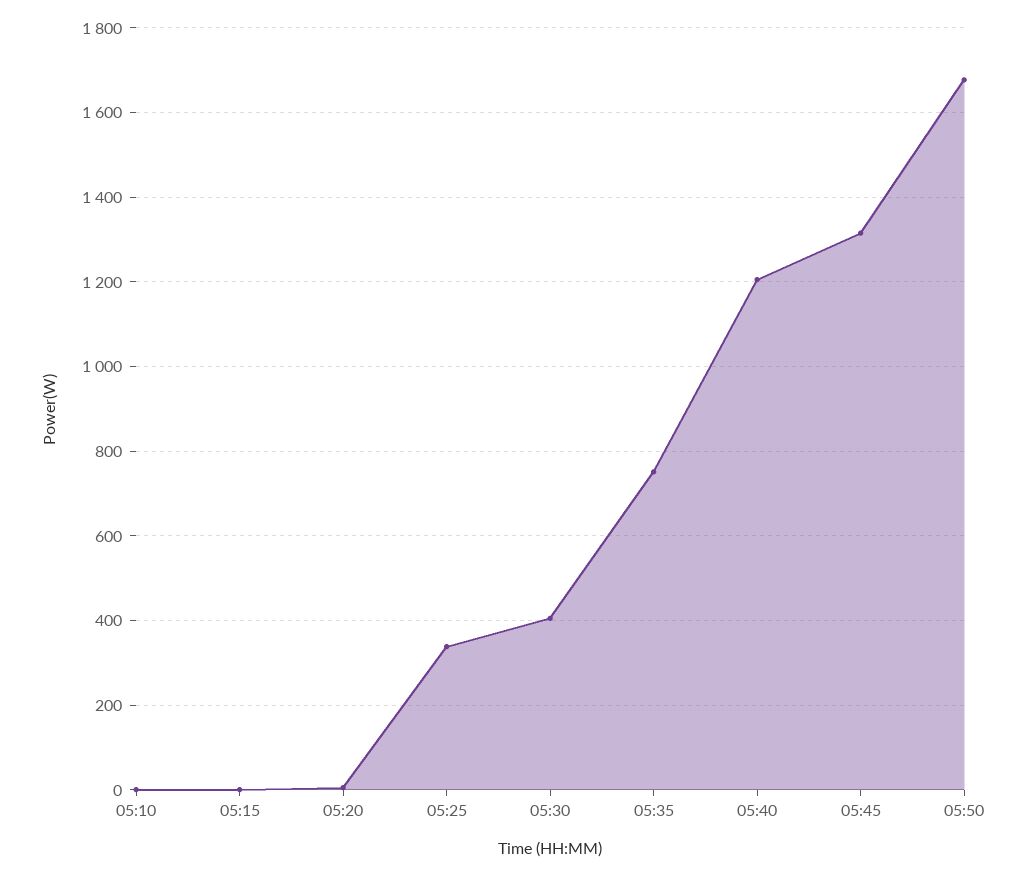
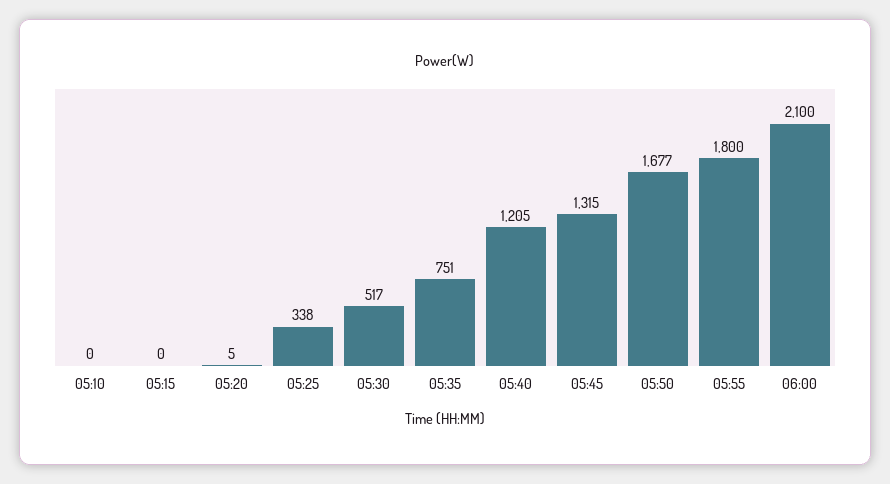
05:30: 400 -> 517
05:55: none -> 1800
06:00: none -> 2100

